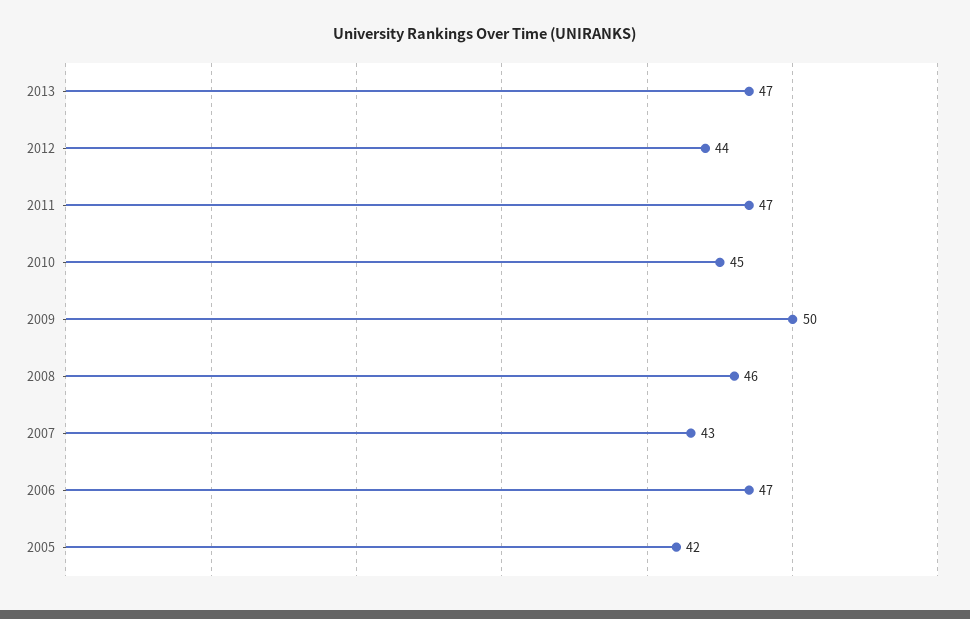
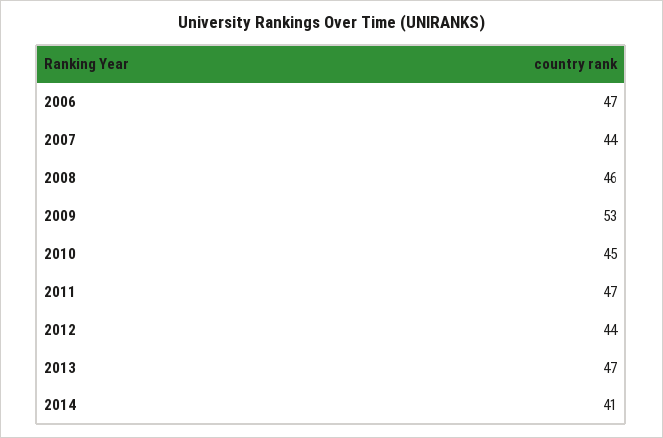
2009: 50 -> 53
2007: 43 -> 44
2005: 42 -> none
2014: none -> 41

